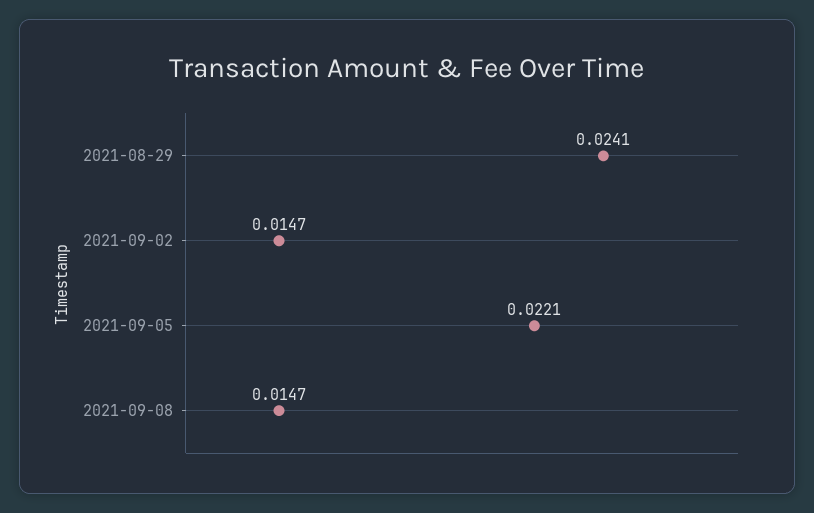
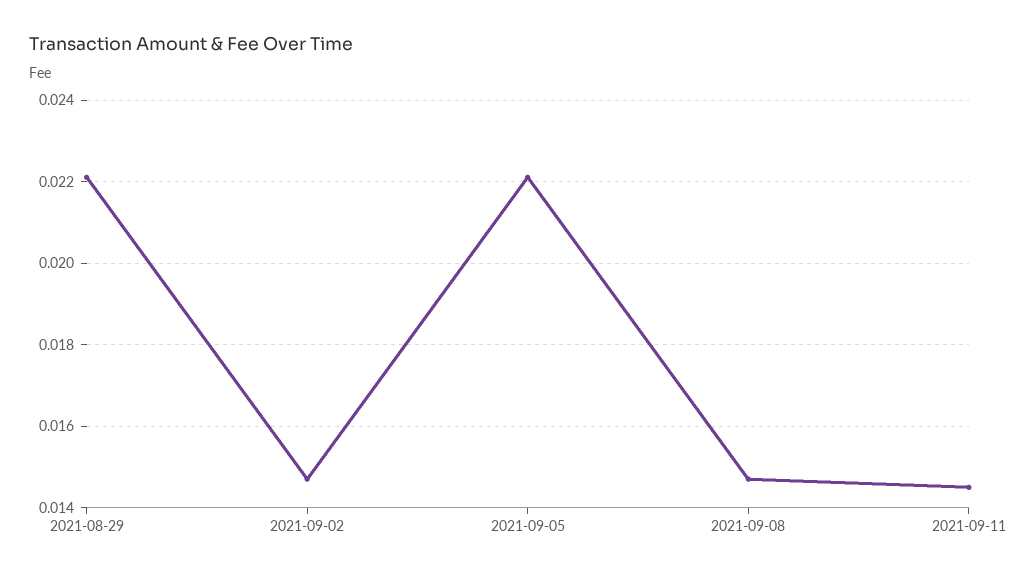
2021-08-29: 0.0241 -> 0.022
2021-09-11: none -> 0.0145

